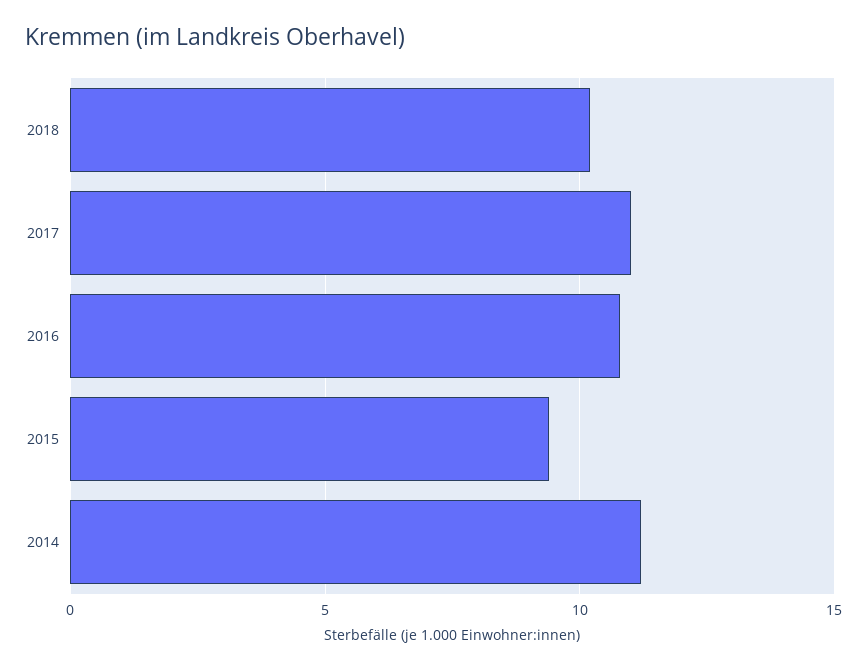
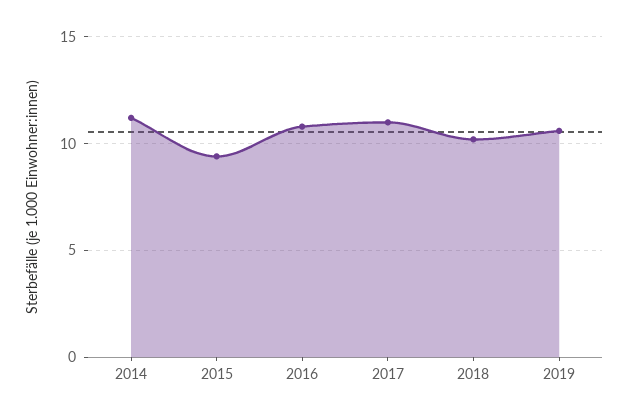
2019: none -> 10.5

